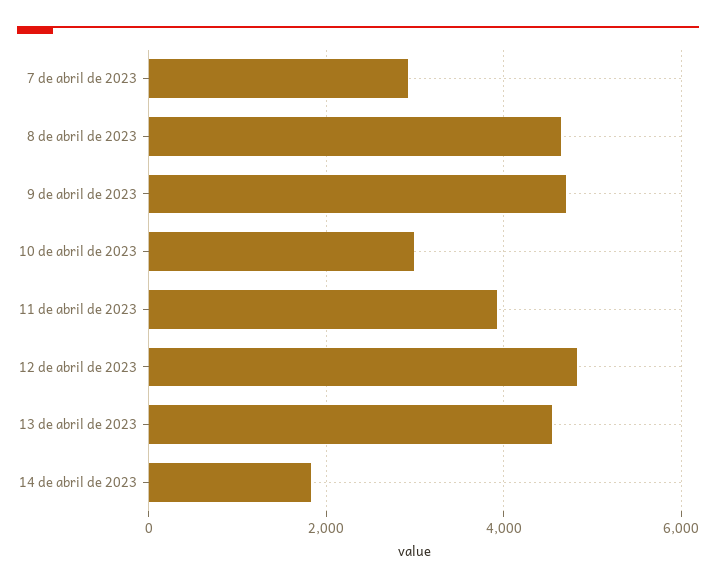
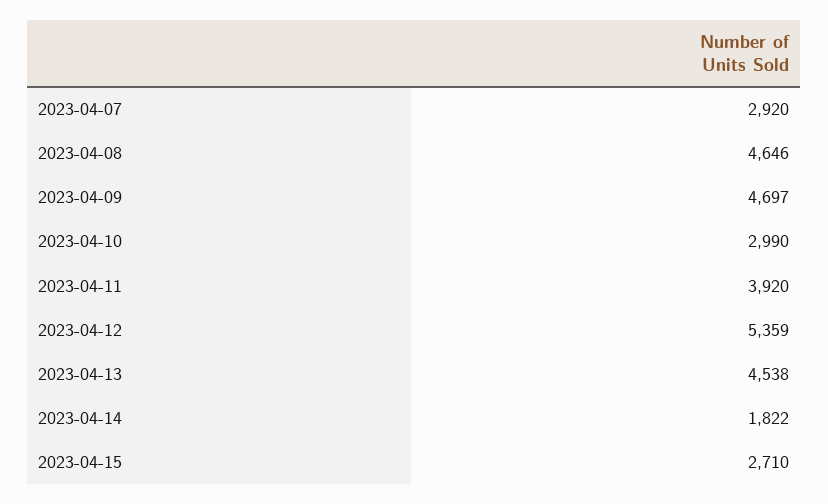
12 de abril de 2023: 4800 -> 5359
2023-04-15: none -> 2710

